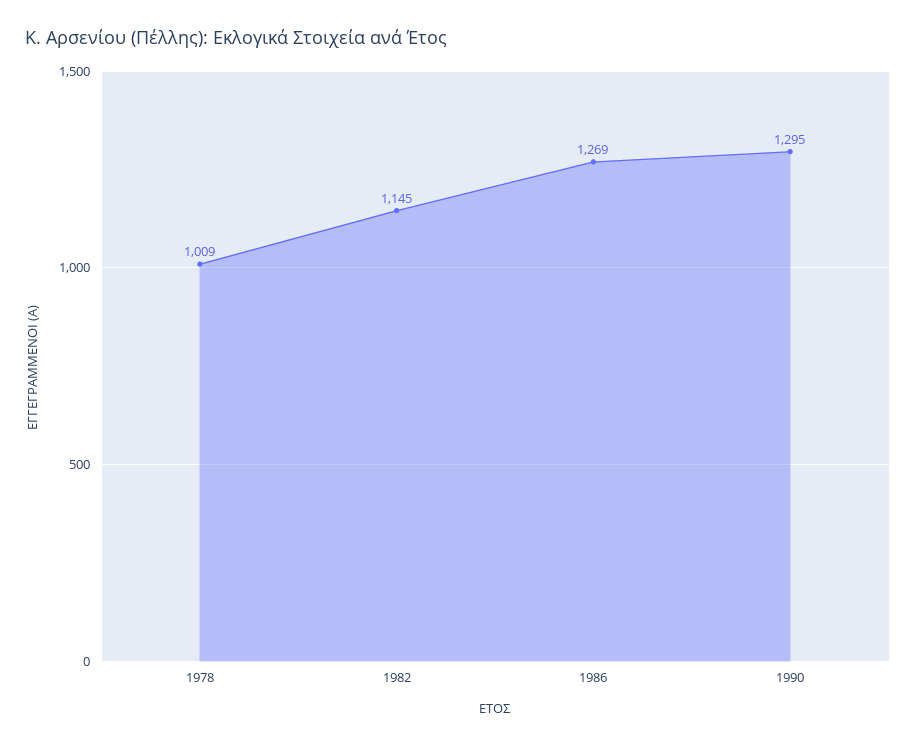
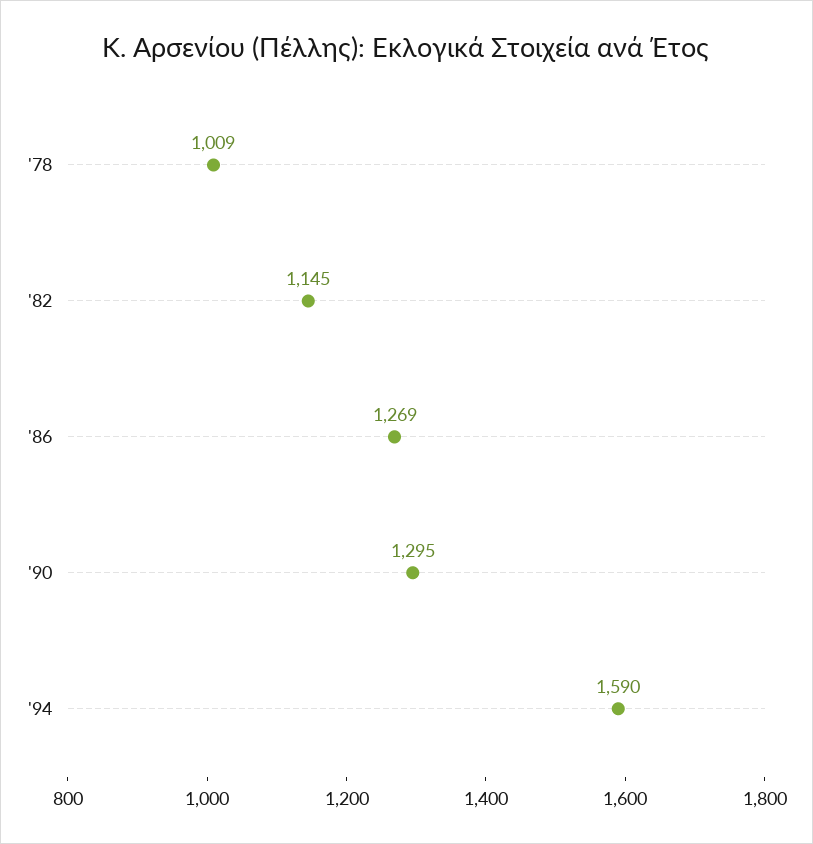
'94: none -> 1590

